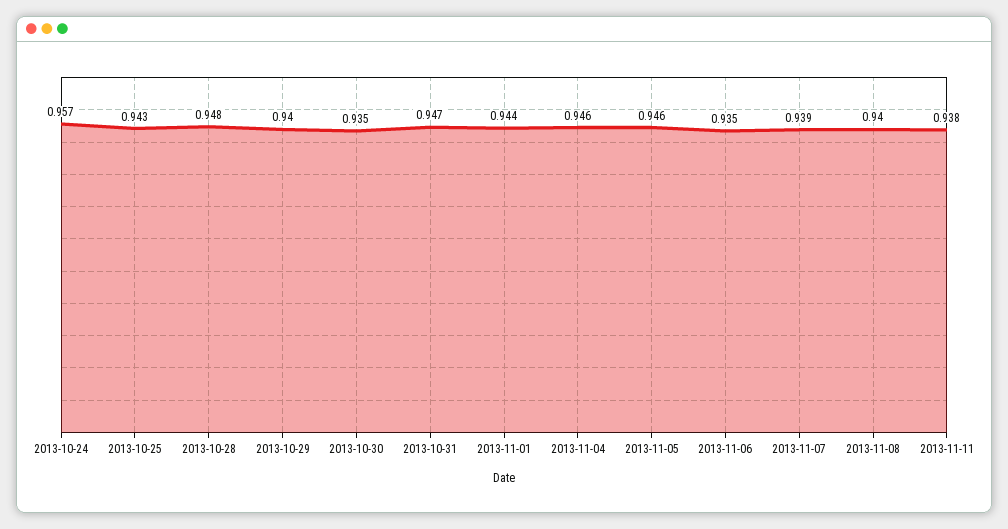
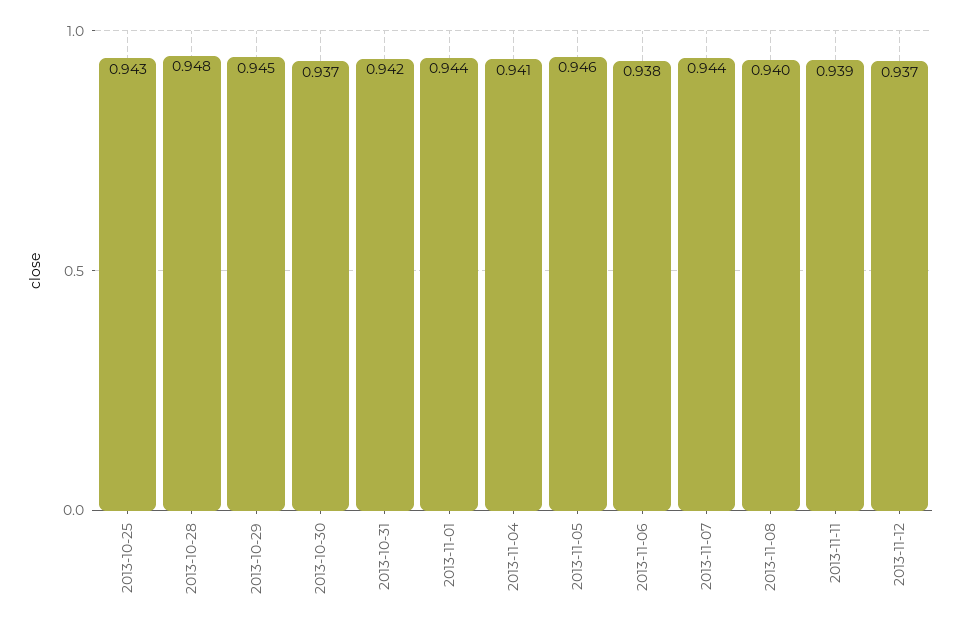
2013-10-24: 0.957 -> none
2013-10-29: 0.94 -> 0.945
2013-10-30: 0.935 -> 0.937
2013-10-31: 0.947 -> 0.942
2013-11-04: 0.946 -> 0.941
2013-11-06: 0.935 -> 0.938
2013-11-07: 0.939 -> 0.944
2013-11-11: 0.938 -> 0.939
2013-11-12: none -> 0.937

